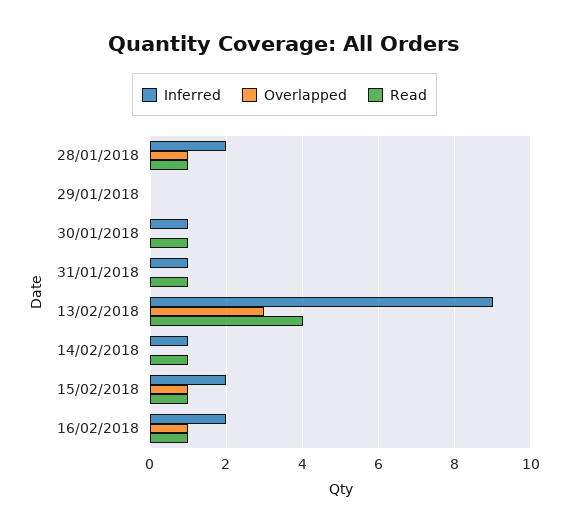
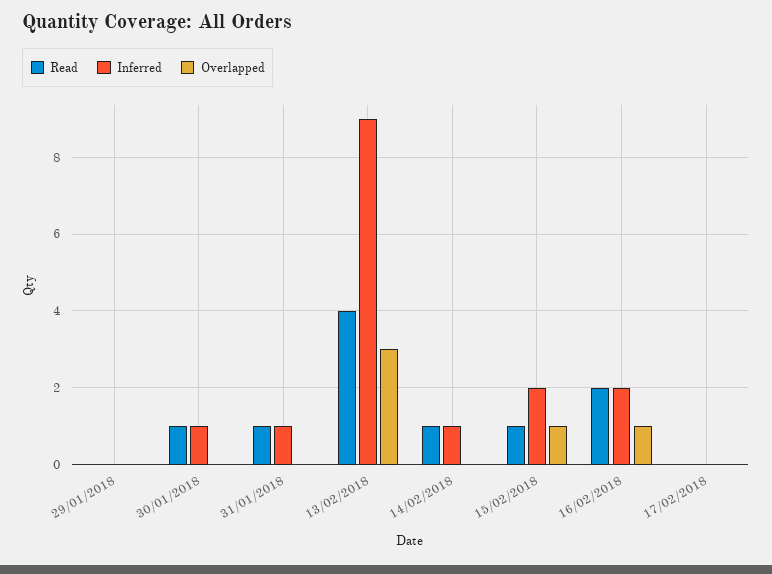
Inferred, 28/01/2018: 2 -> none
Overlapped, 28/01/2018: 1 -> none
Read, 28/01/2018: 1 -> none
Read, 16/02/2018: 1 -> 2
Read, 17/02/2018: none -> 0
Inferred, 17/02/2018: none -> 0
Overlapped, 17/02/2018: none -> 0

